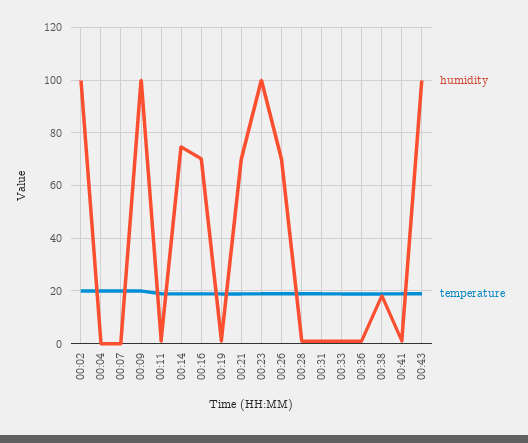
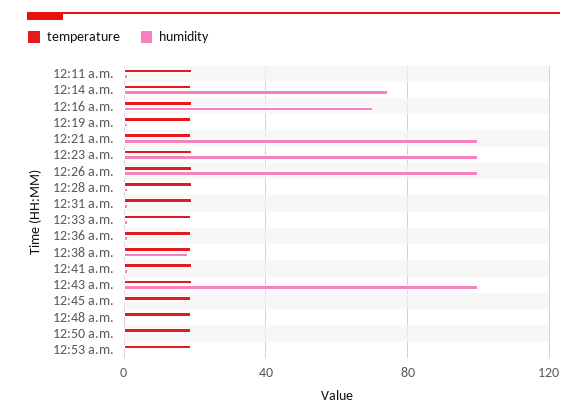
humidity, 00:02: 100 -> none
temperature, 00:02: 20 -> none
humidity, 00:04: 0 -> none
temperature, 00:04: 20 -> none
humidity, 00:07: 0 -> none
temperature, 00:07: 20 -> none
humidity, 00:09: 100 -> none
temperature, 00:09: 20 -> none
humidity, 00:21: 70 -> 100
humidity, 00:26: 70 -> 100
temperature, 12:45 a.m.: none -> 20
humidity, 12:45 a.m.: none -> 0
temperature, 12:48 a.m.: none -> 20
humidity, 12:48 a.m.: none -> 0
temperature, 12:50 a.m.: none -> 20
humidity, 12:50 a.m.: none -> 0
temperature, 12:53 a.m.: none -> 20
humidity, 12:53 a.m.: none -> 0

